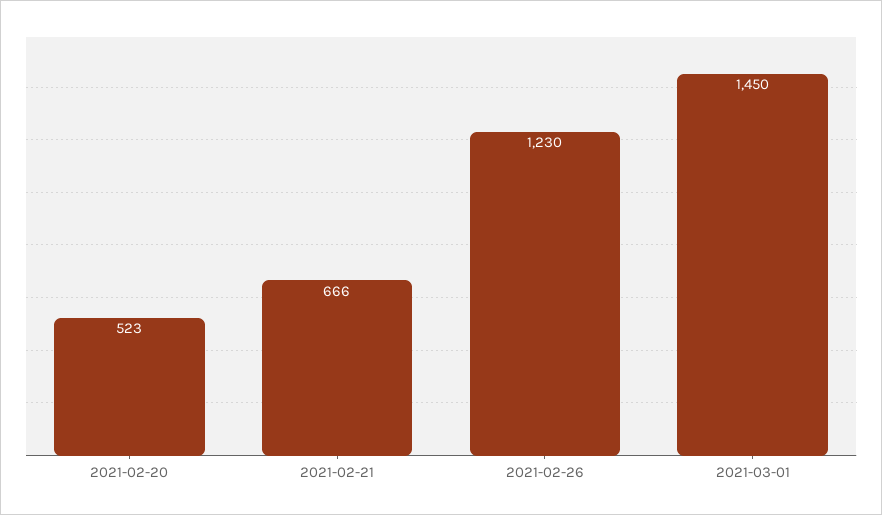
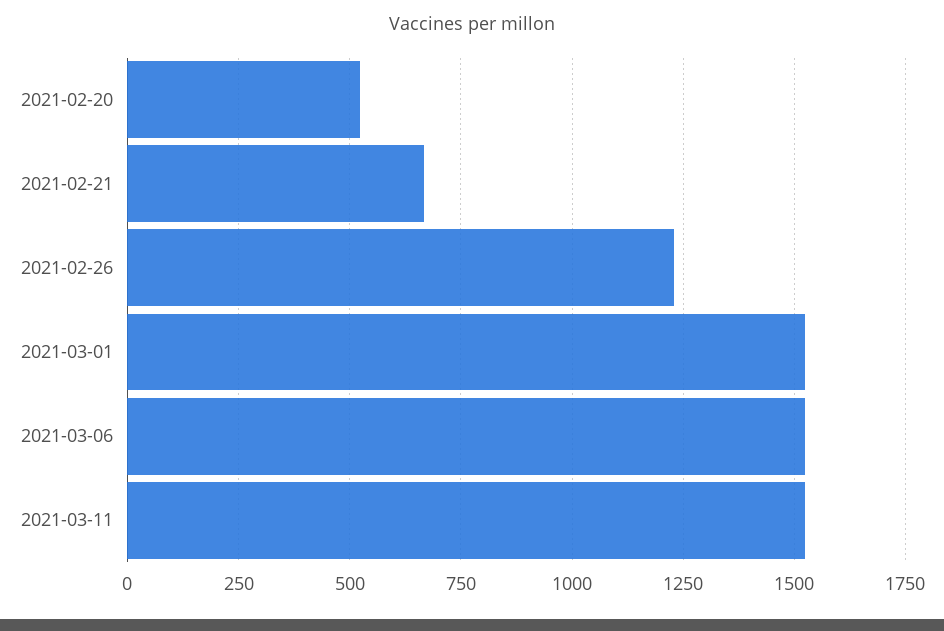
2021-03-01: 1450 -> 1525
2021-03-06: none -> 1525
2021-03-11: none -> 1525

